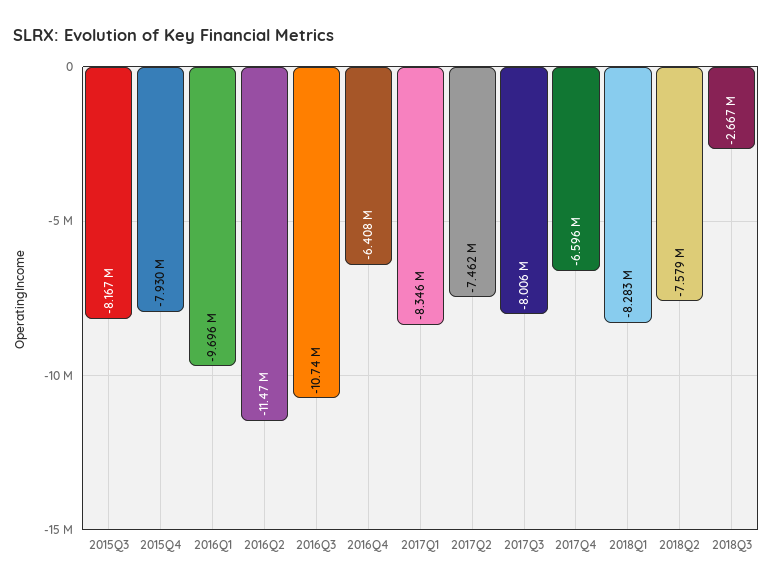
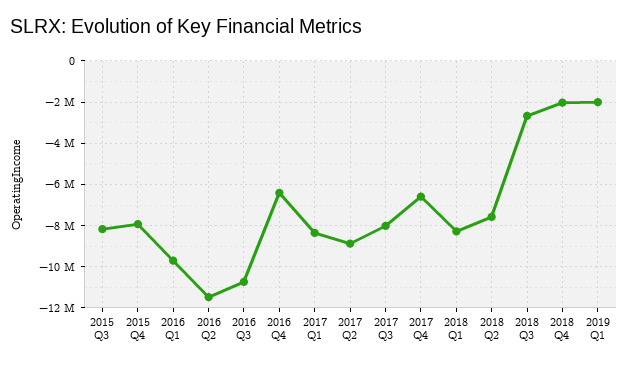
2017Q2: -7462000 -> -9000000
2018 Q4: none -> -2000000
2019 Q1: none -> -2000000

